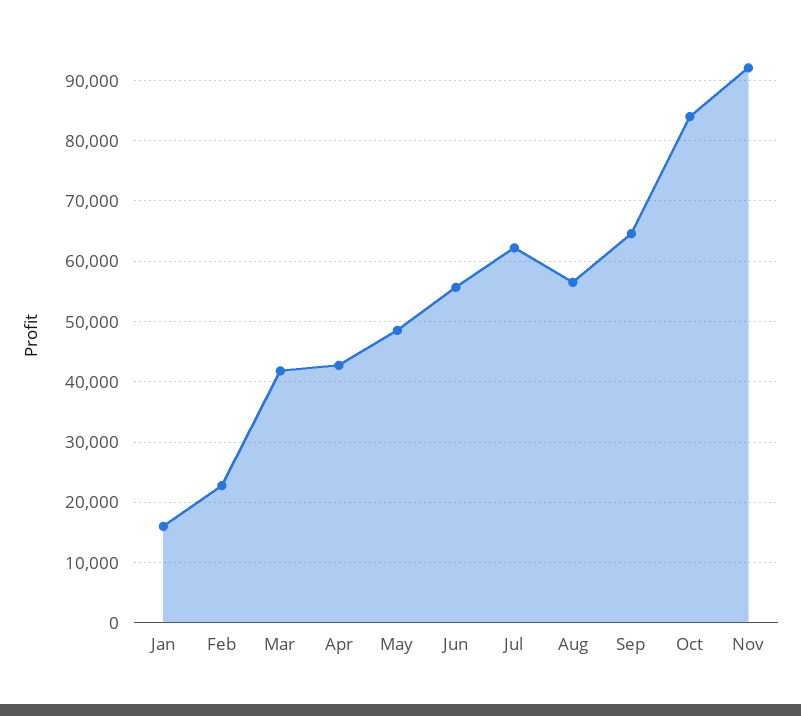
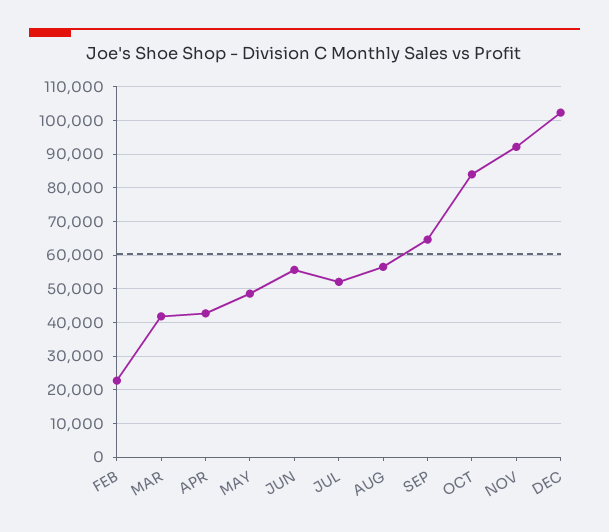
Jan: 16000 -> none
Jul: 62000 -> 52000
DEC: none -> 102000

